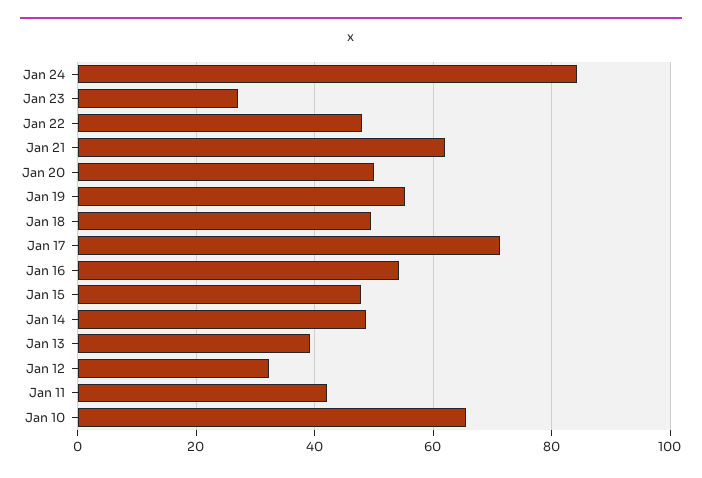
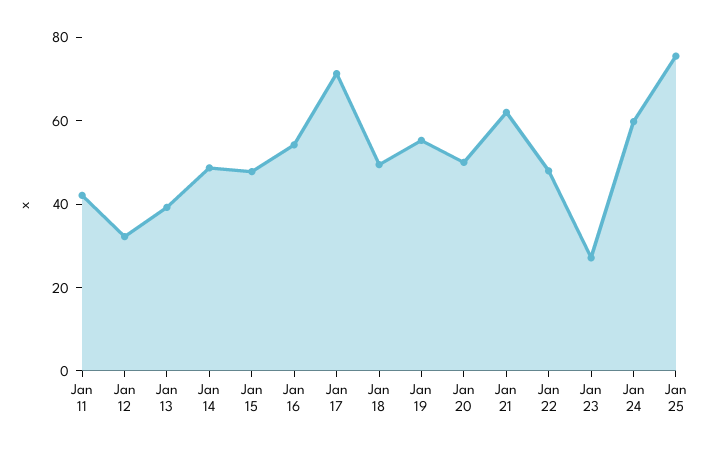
Jan 24: 84 -> 60
Jan 10: 66 -> none
Jan 25: none -> 75

